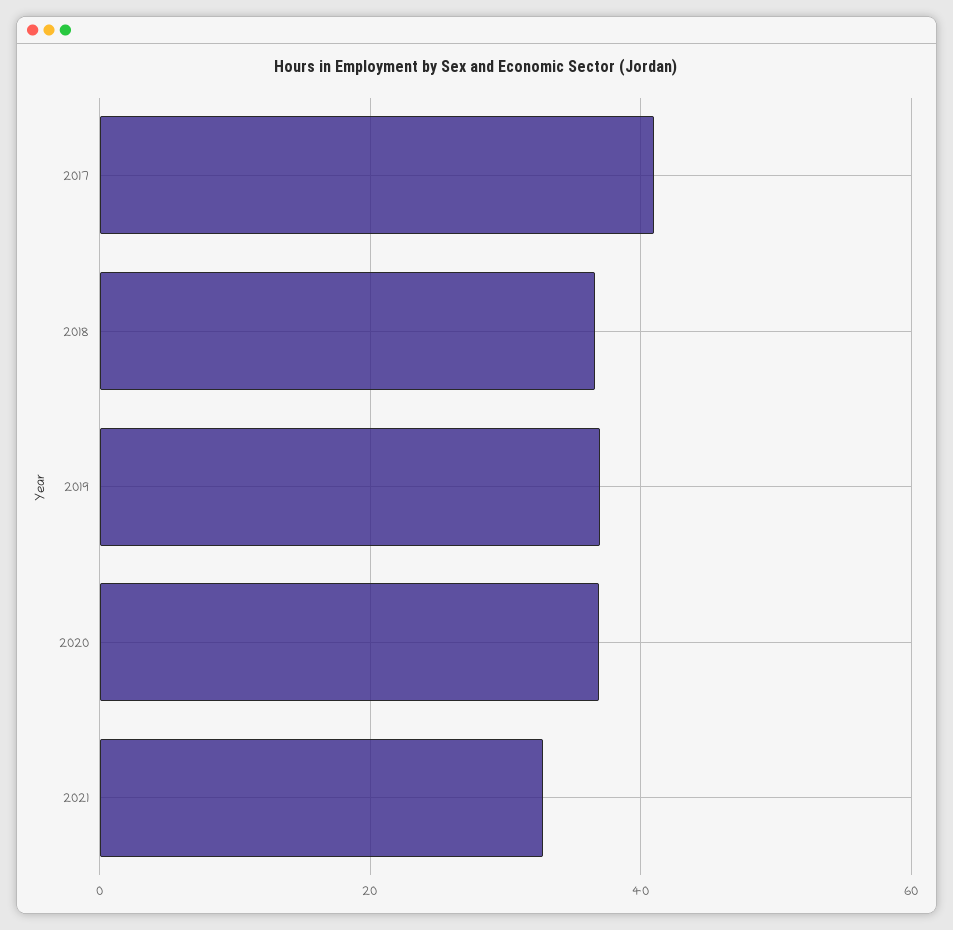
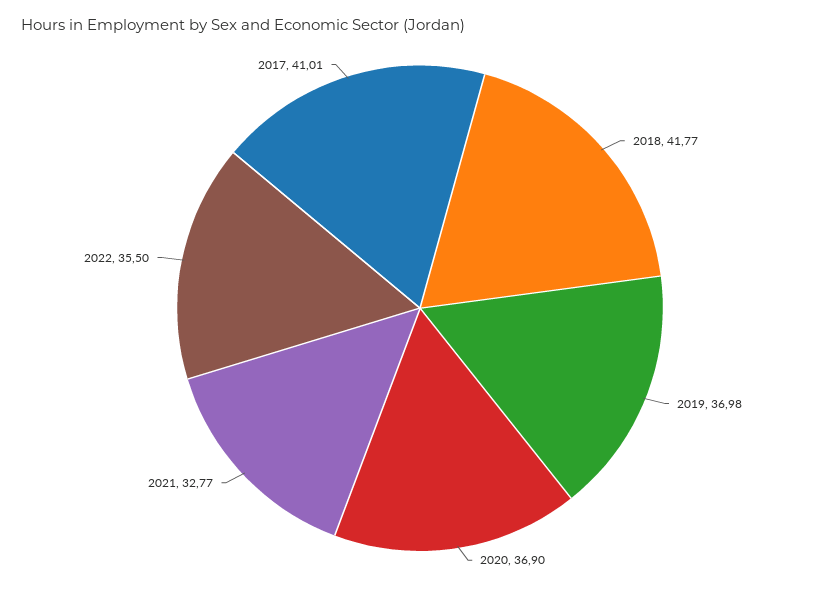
2018: 36 -> 41.77
2022: none -> 35.5

